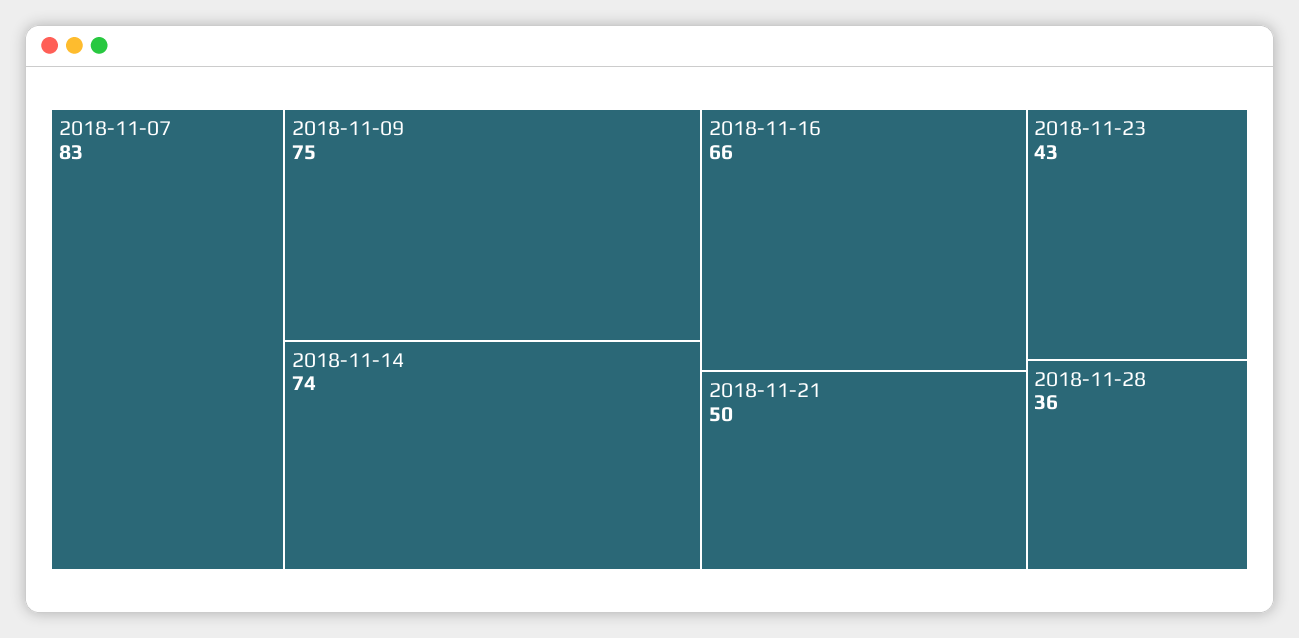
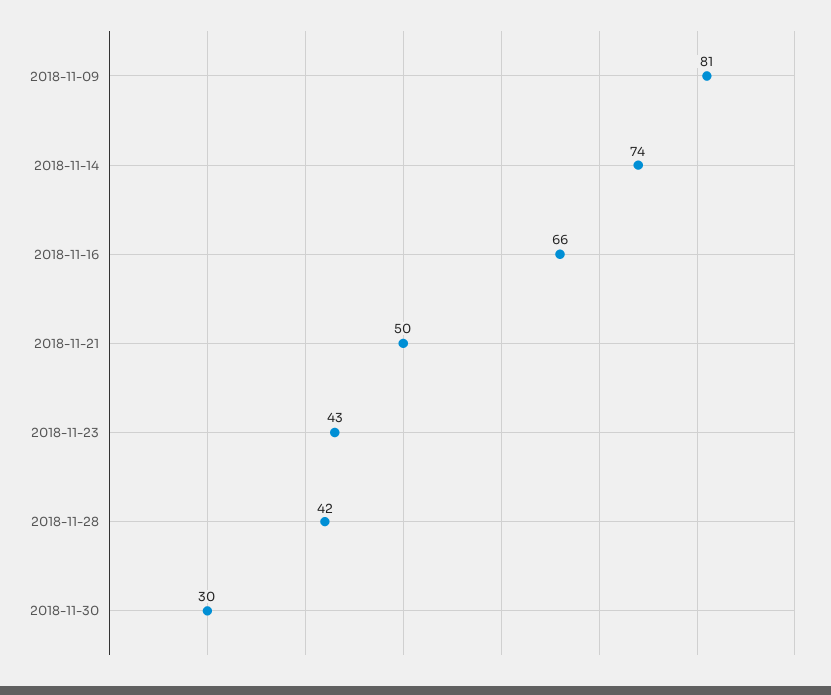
2018-11-07: 83 -> none
2018-11-09: 75 -> 81
2018-11-28: 36 -> 42
2018-11-30: none -> 30

